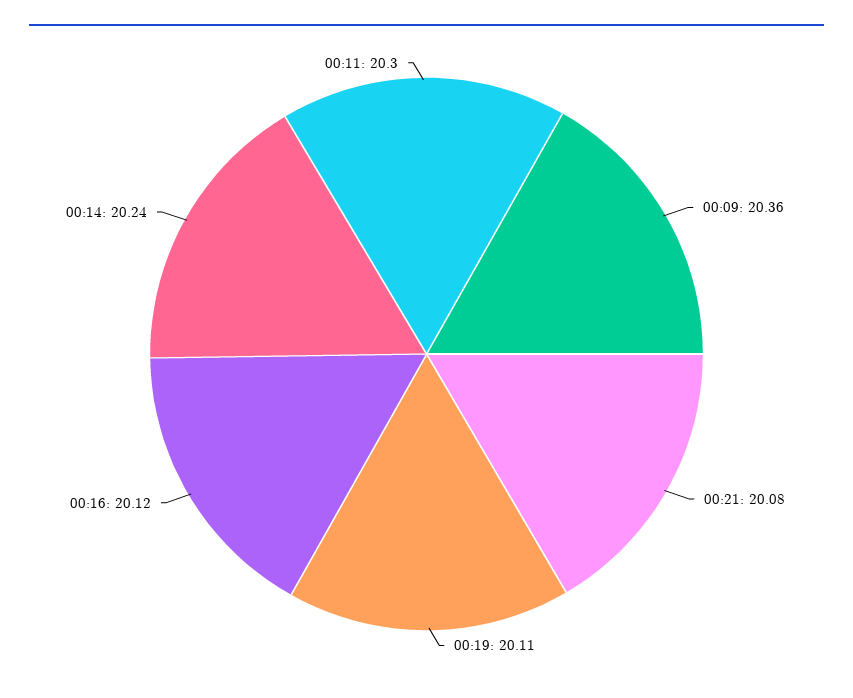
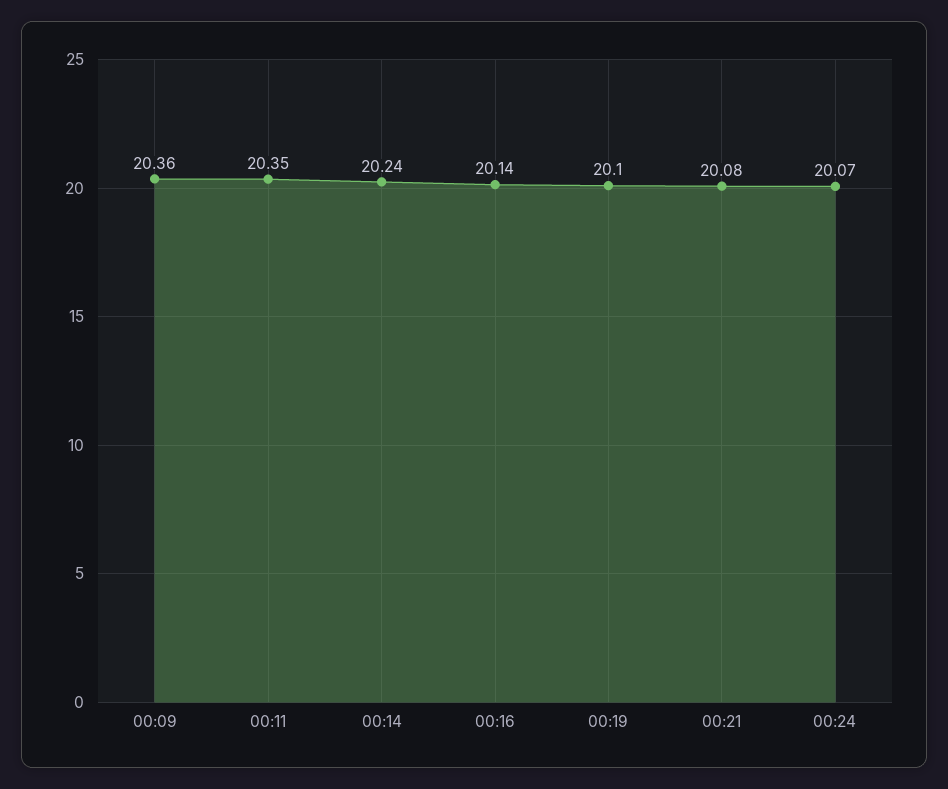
00:19: 20.11 -> 20.1
00:16: 20.12 -> 20.14
00:11: 20.3 -> 20.35
00:24: none -> 20.07

